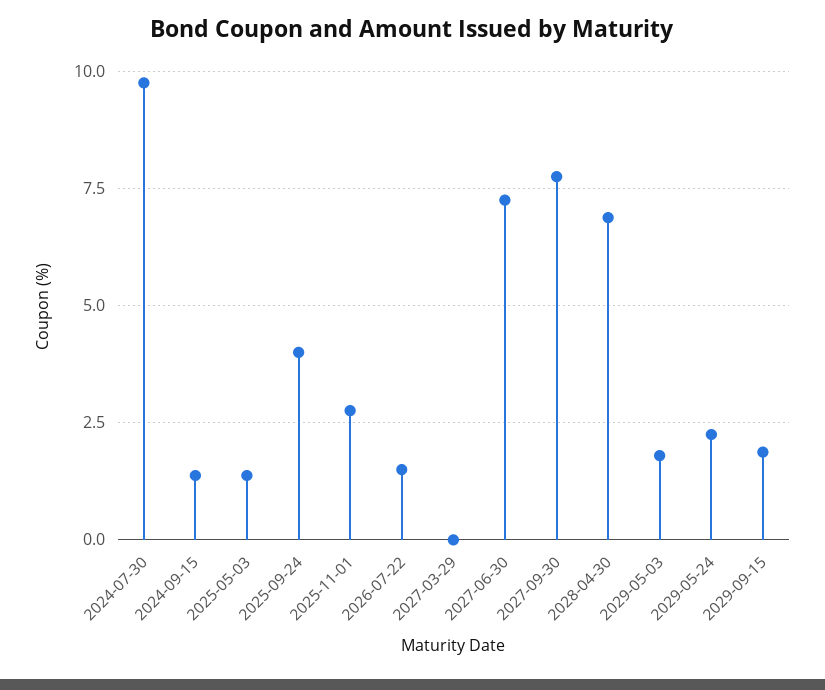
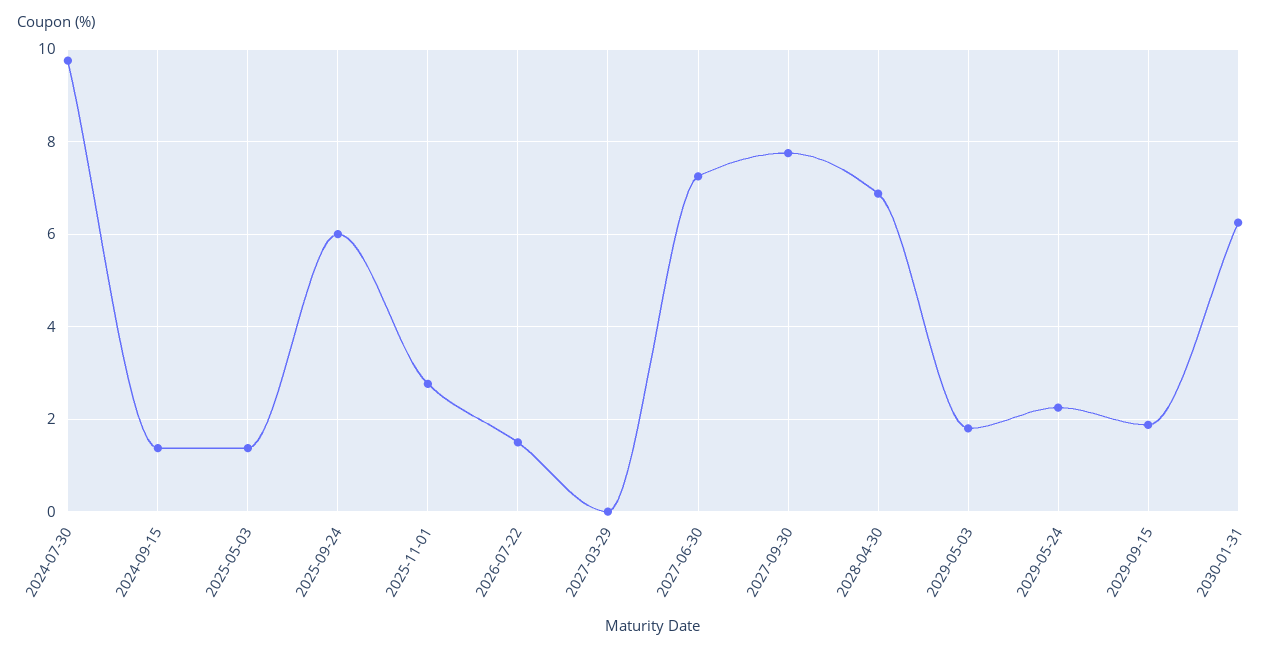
2025-09-24: 4 -> 6
2030-01-31: none -> 6.2

